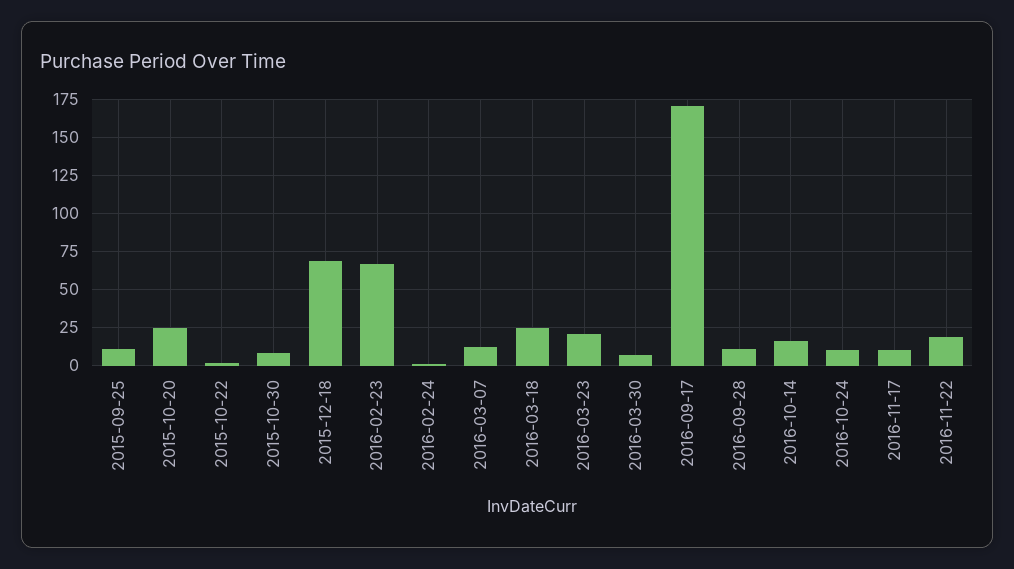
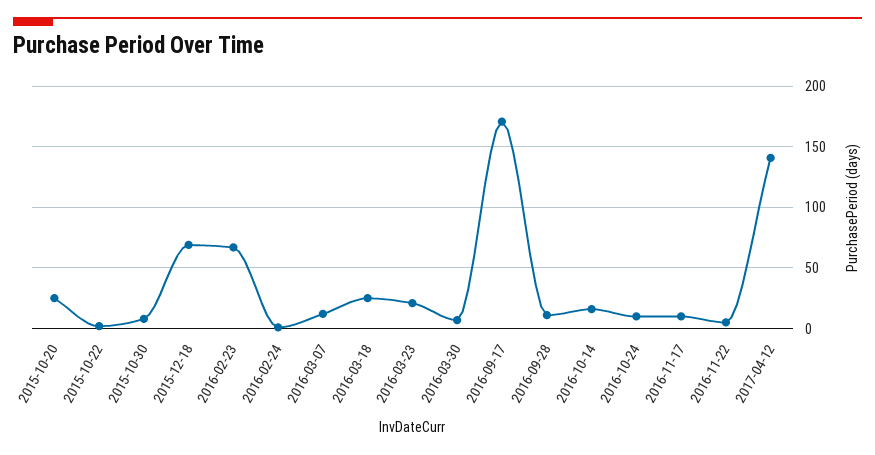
2015-09-25: 10 -> none
2016-11-22: 20 -> 5
2017-04-12: none -> 140

